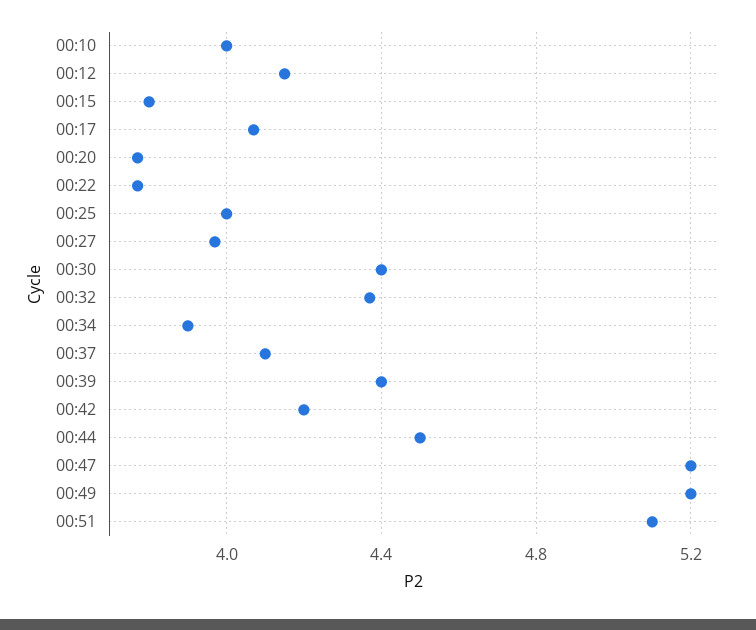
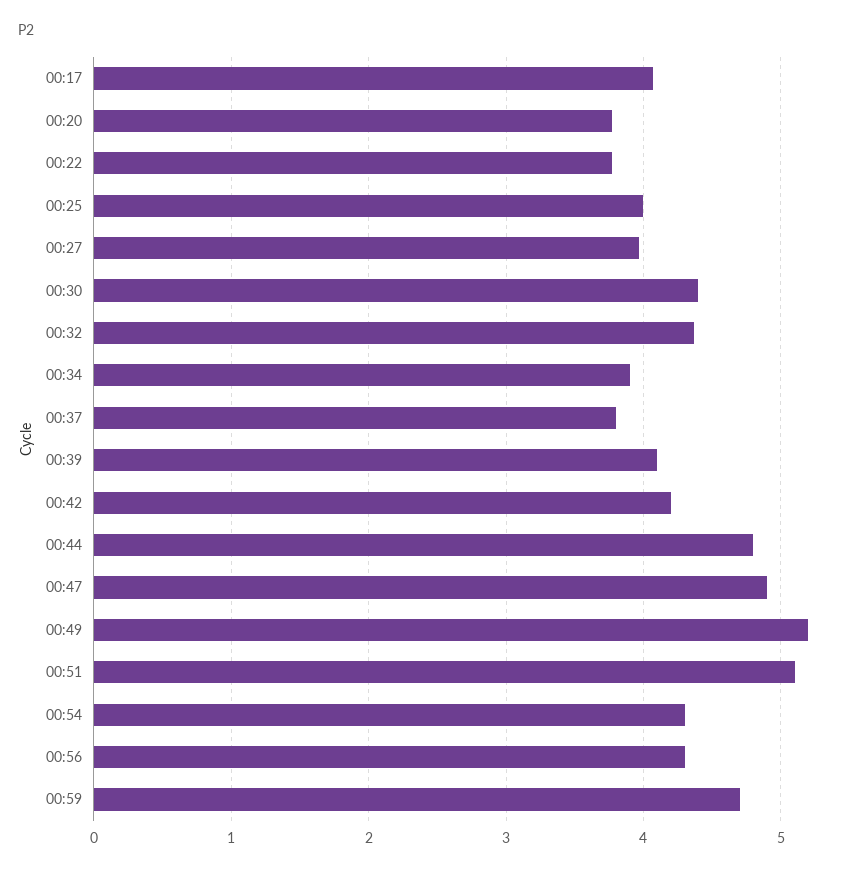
00:10: 4 -> none
00:12: 4.15 -> none
00:15: 3.8 -> none
00:37: 4.1 -> 3.8
00:39: 4.4 -> 4.1
00:44: 4.5 -> 4.8
00:47: 5.2 -> 4.9
00:54: none -> 4.3
00:56: none -> 4.3
00:59: none -> 4.7

